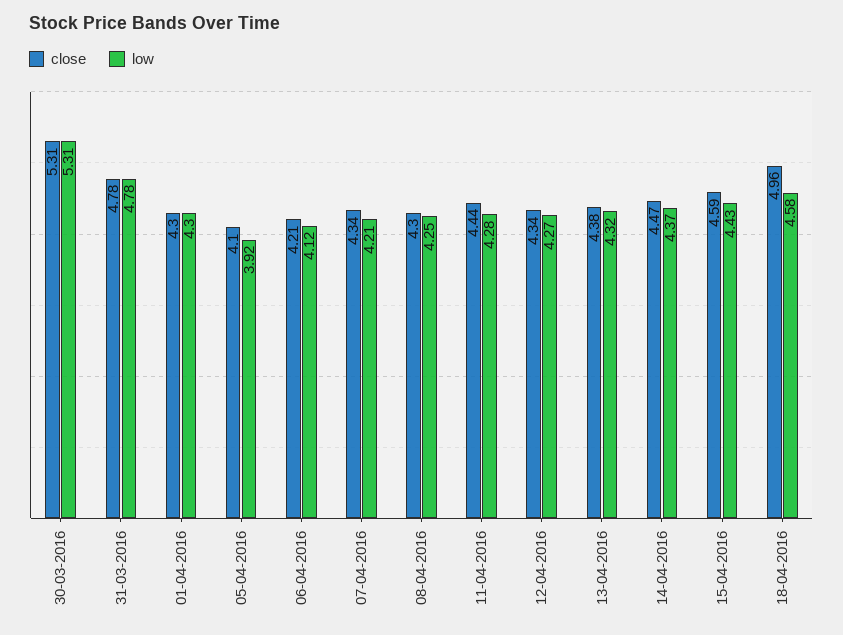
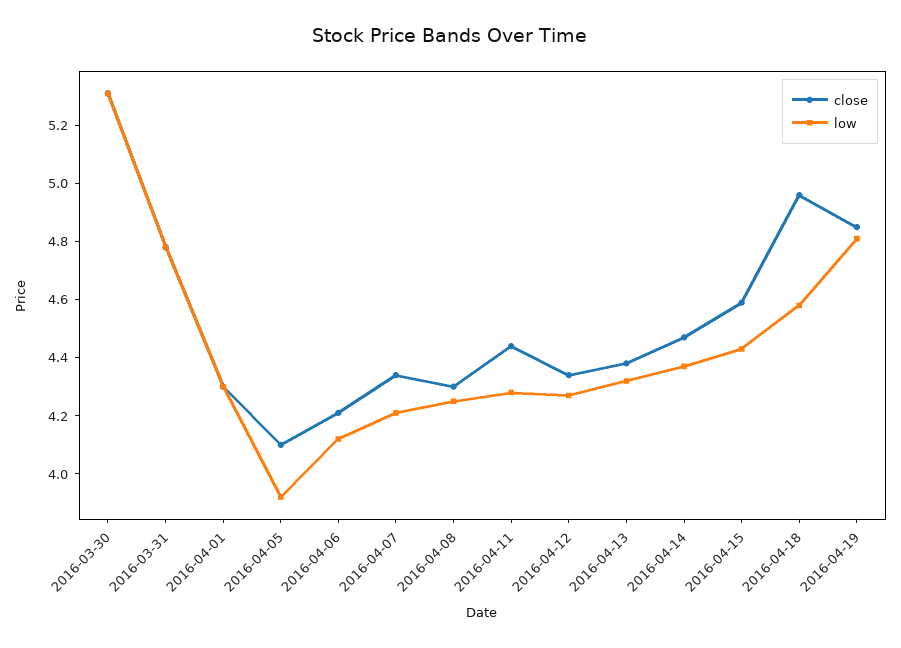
close, 2016-04-19: none -> 4.85
low, 2016-04-19: none -> 4.8

